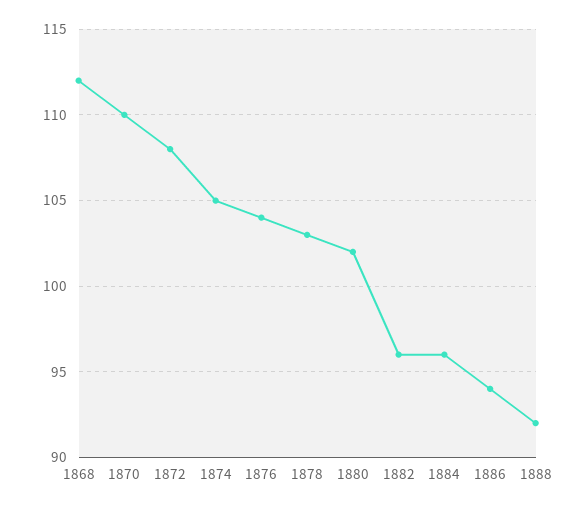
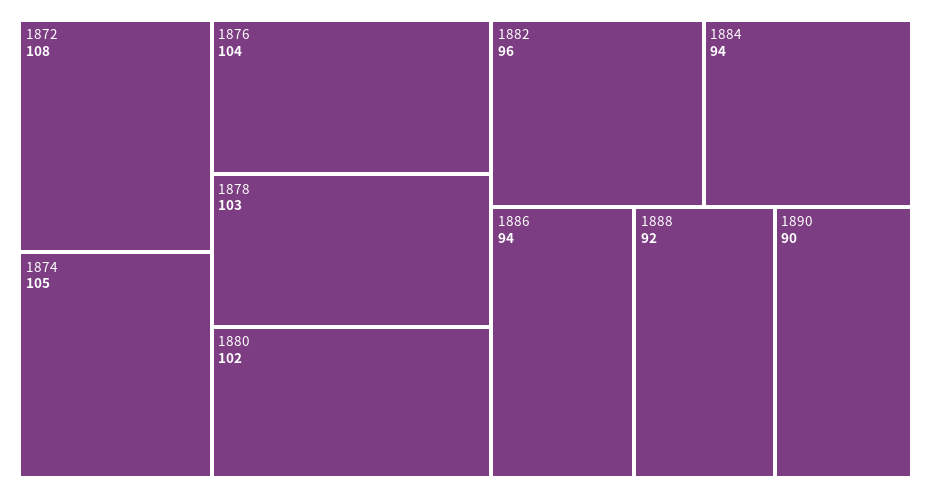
1868: 112 -> none
1870: 110 -> none
1884: 96 -> 94
1890: none -> 90

